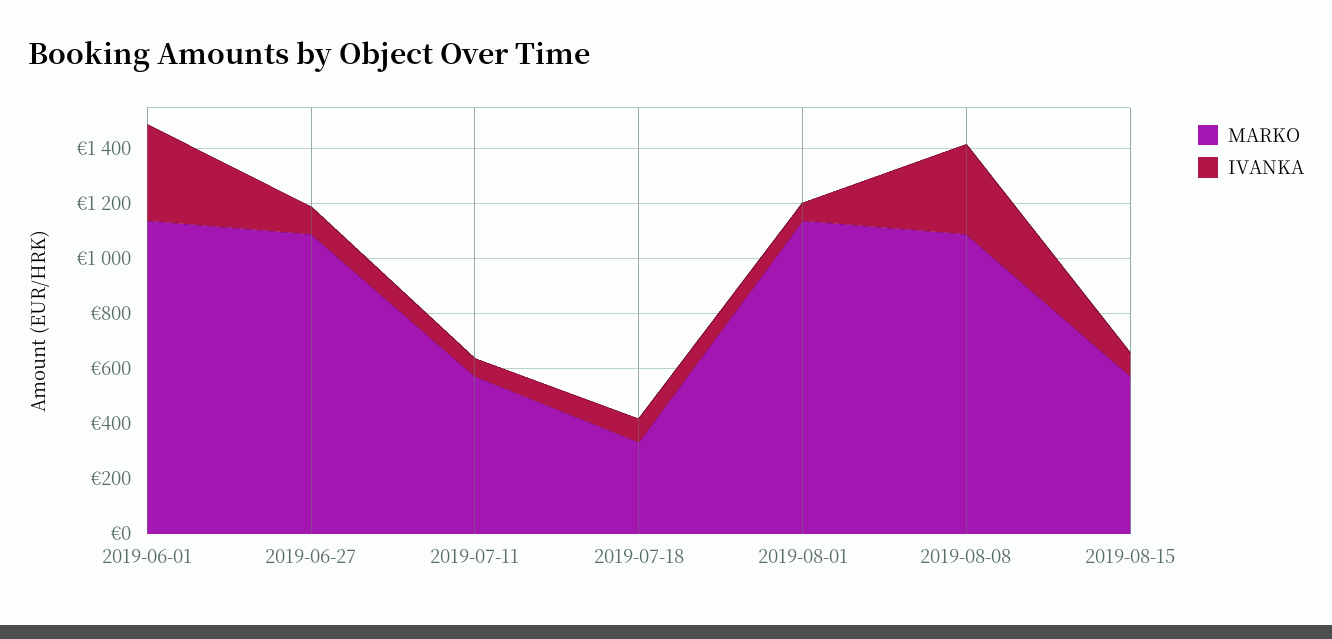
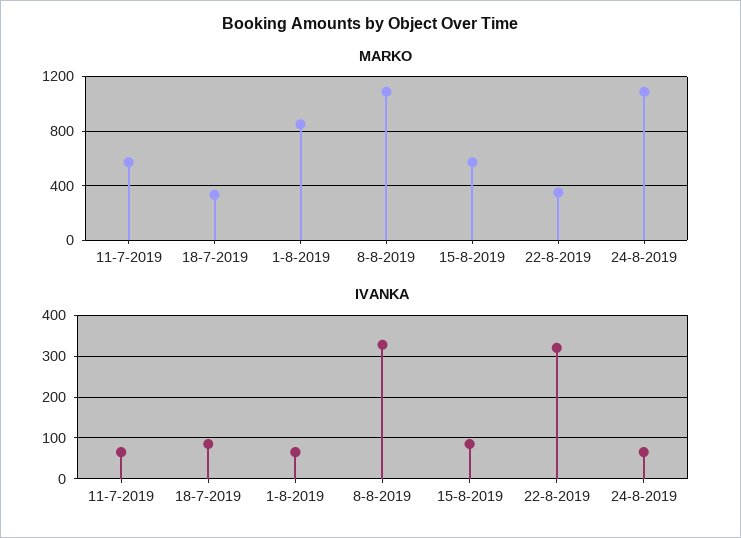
MARKO, 2019-06-01: 1150 -> none
IVANKA, 2019-06-01: 350 -> none
MARKO, 2019-06-27: 1100 -> none
IVANKA, 2019-06-27: 100 -> none
MARKO, 2019-08-01: 1150 -> 850
MARKO, 22-8-2019: none -> 350
MARKO, 24-8-2019: none -> 1100
IVANKA, 22-8-2019: none -> 320
IVANKA, 24-8-2019: none -> 60

